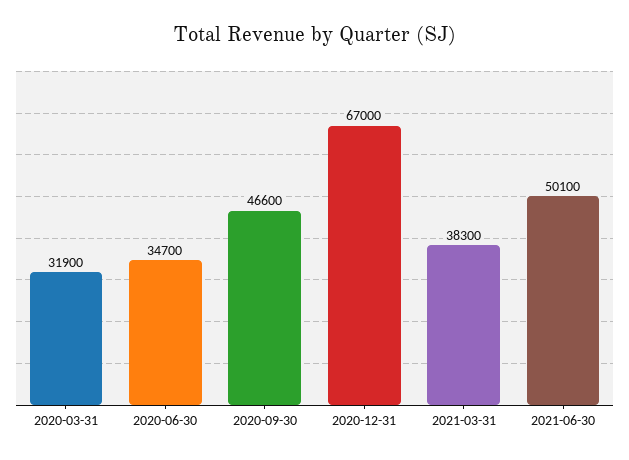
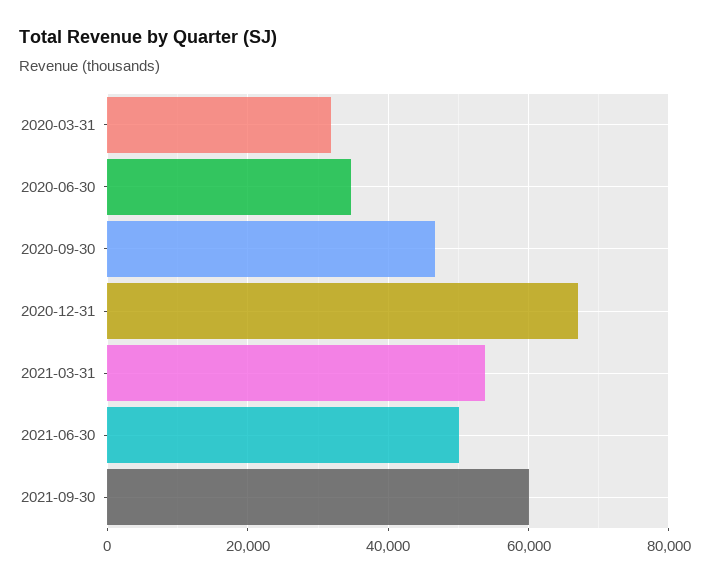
2021-03-31: 38300 -> 54000
2021-09-30: none -> 60000

